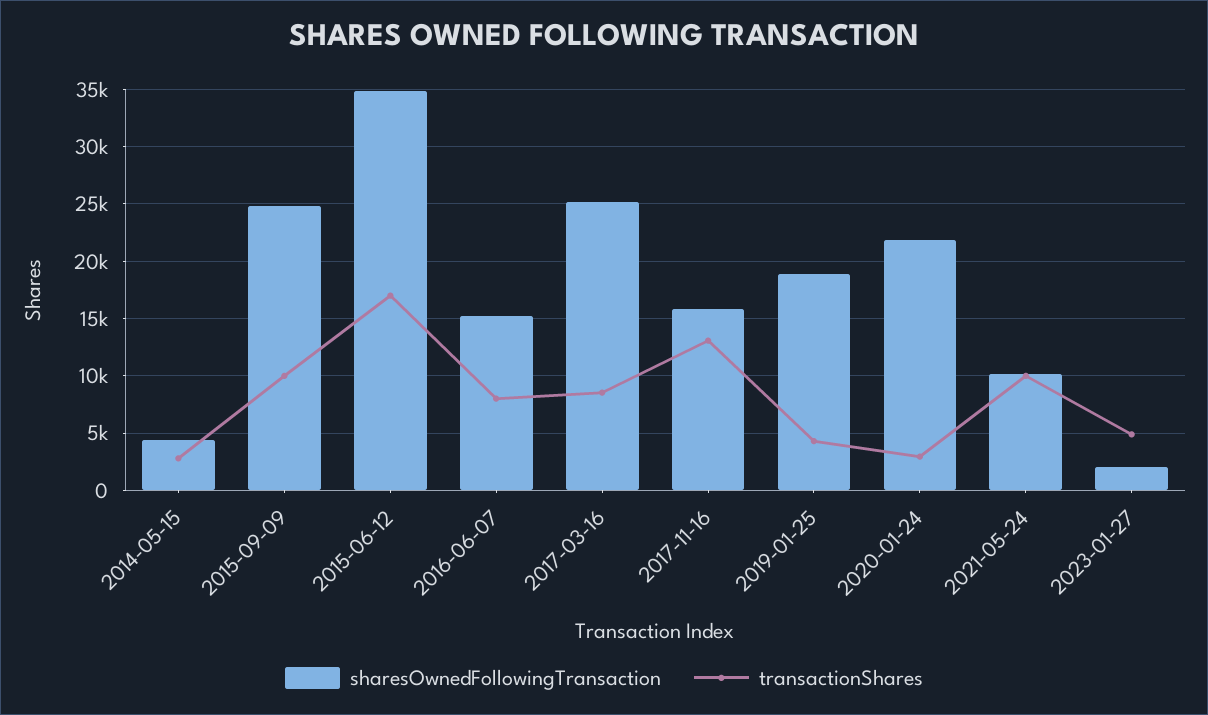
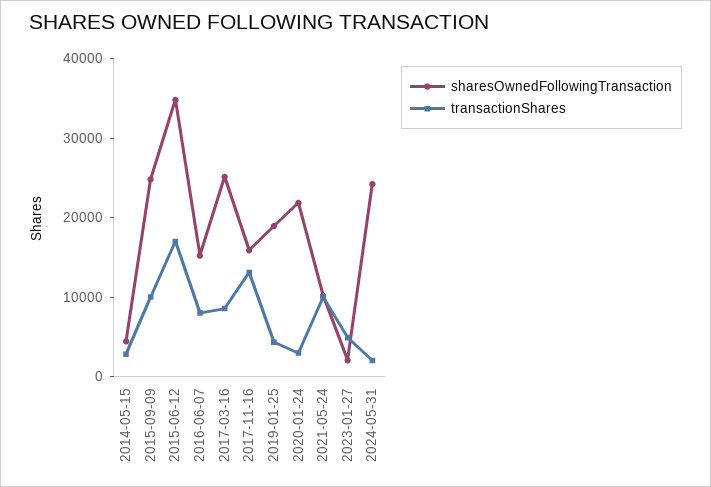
sharesOwnedFollowingTransaction, 2024-05-31: none -> 24000
transactionShares, 2024-05-31: none -> 2000

